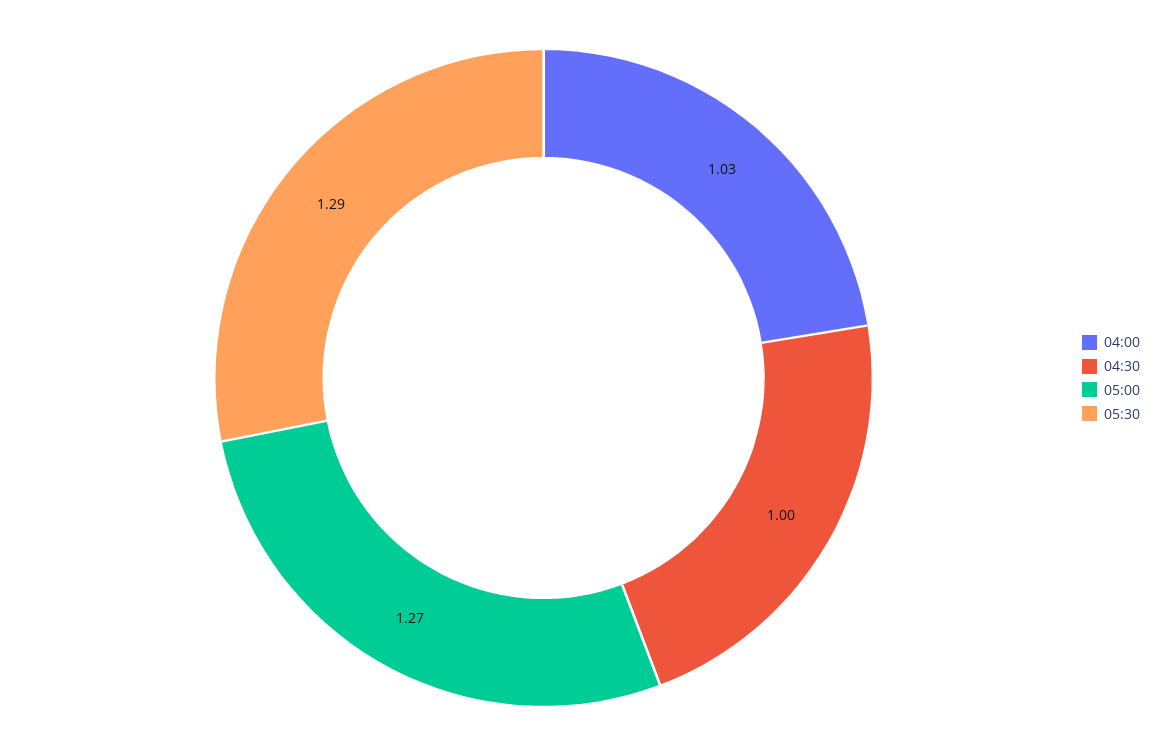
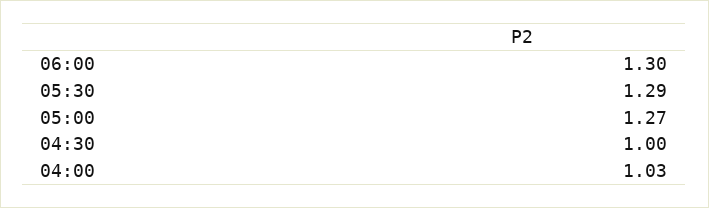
06:00: none -> 1.3

